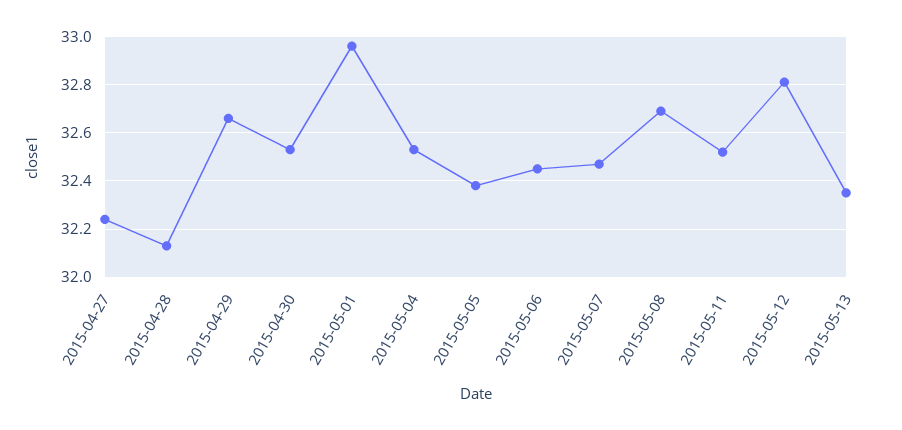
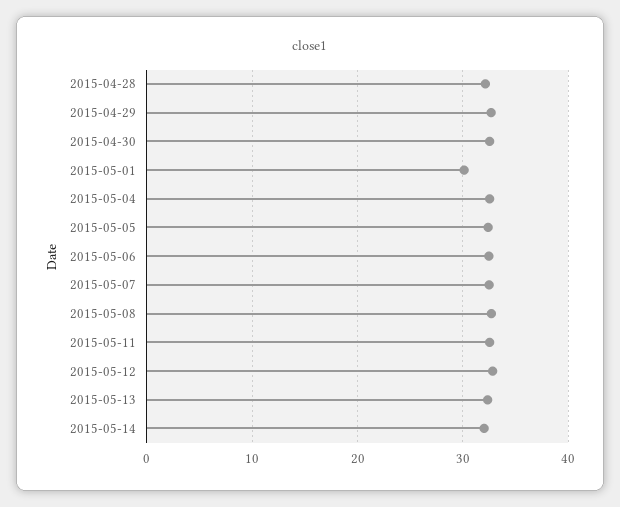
2015-04-27: 32.25 -> none
2015-05-01: 32.95 -> 30
2015-05-14: none -> 32

